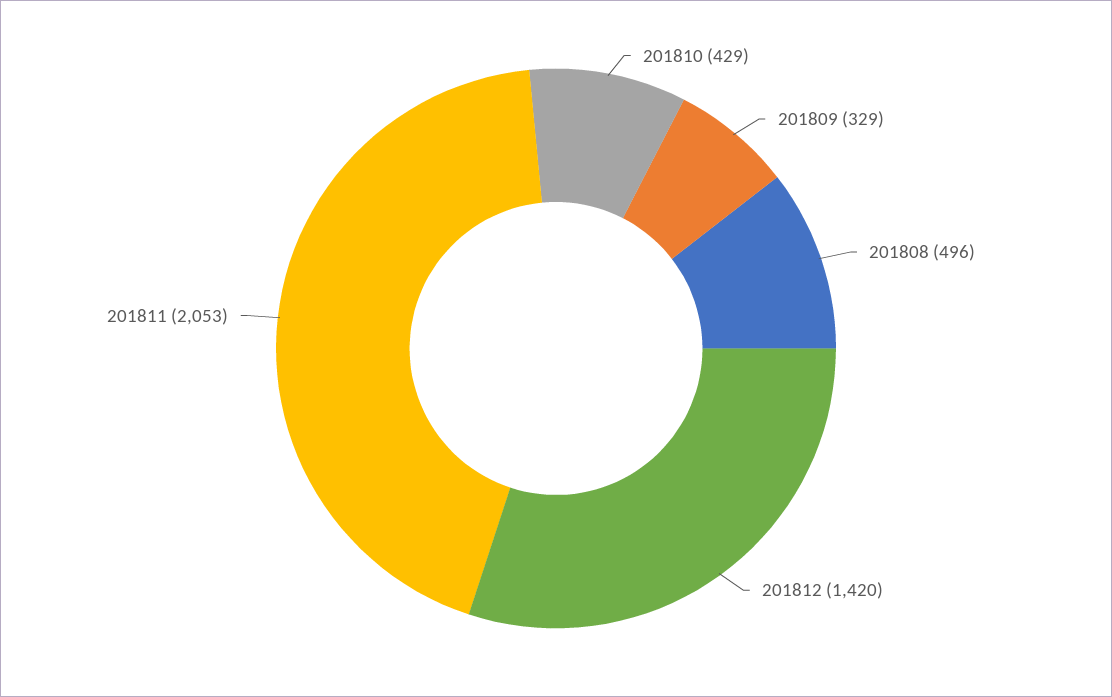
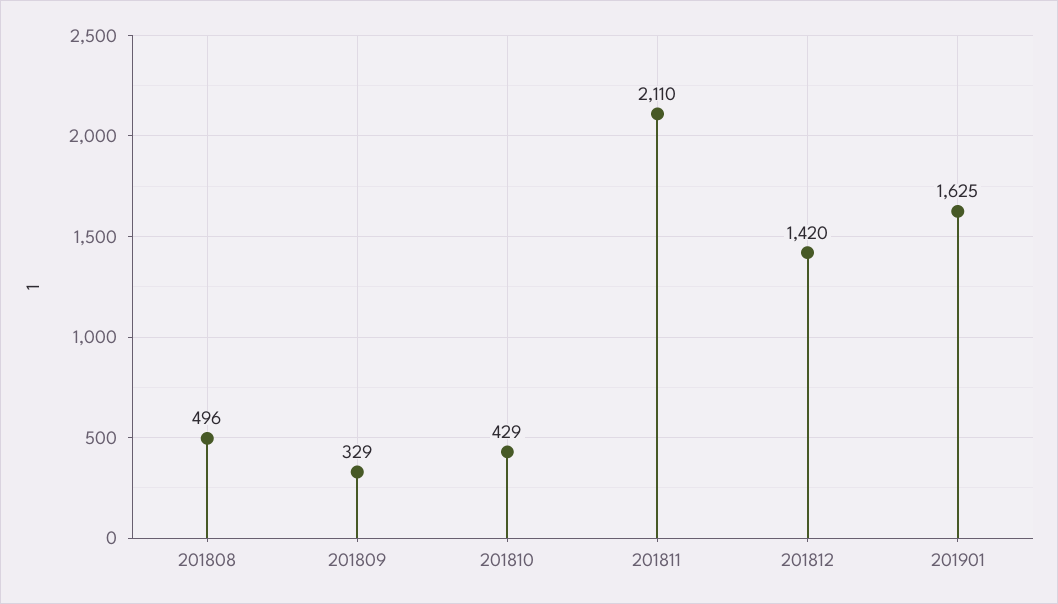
201811: 2053 -> 2110
201901: none -> 1625

